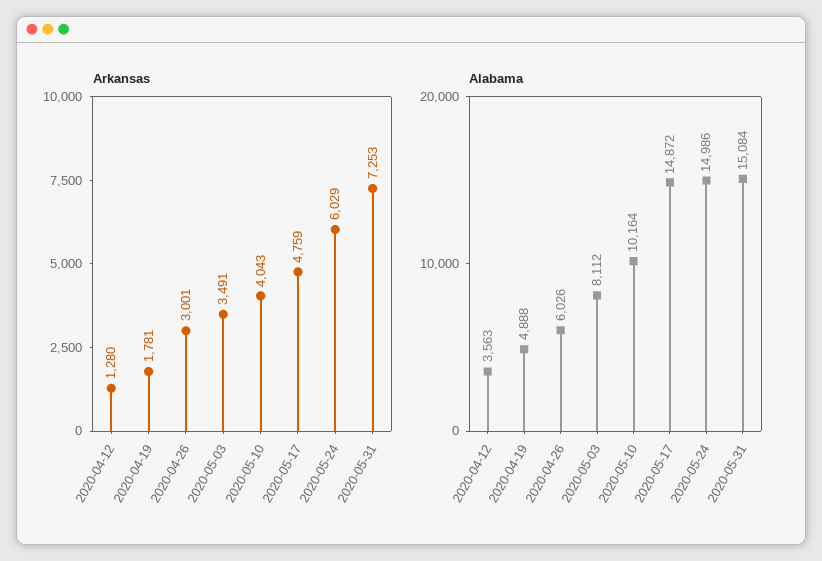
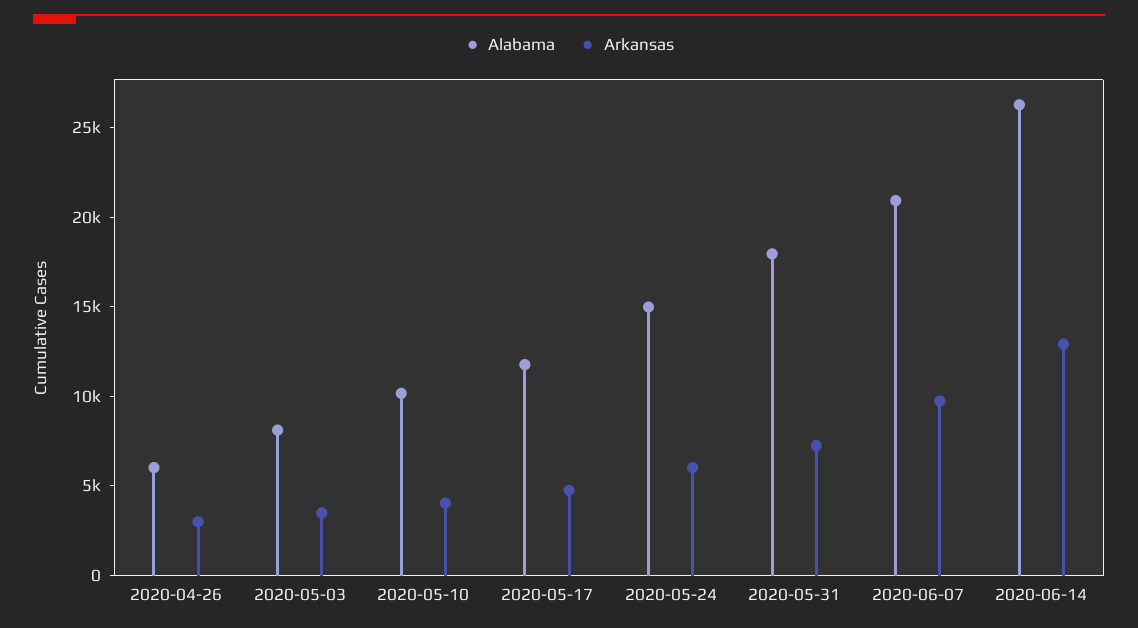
Arkansas, 2020-04-12: 1280 -> none
Arkansas, 2020-04-19: 1781 -> none
Alabama, 2020-04-12: 3563 -> none
Alabama, 2020-04-19: 4888 -> none
Alabama, 2020-05-17: 14872 -> 12000
Alabama, 2020-05-31: 15084 -> 18000
Alabama, 2020-06-07: none -> 21000
Arkansas, 2020-06-07: none -> 10000
Alabama, 2020-06-14: none -> 26000
Arkansas, 2020-06-14: none -> 13000

